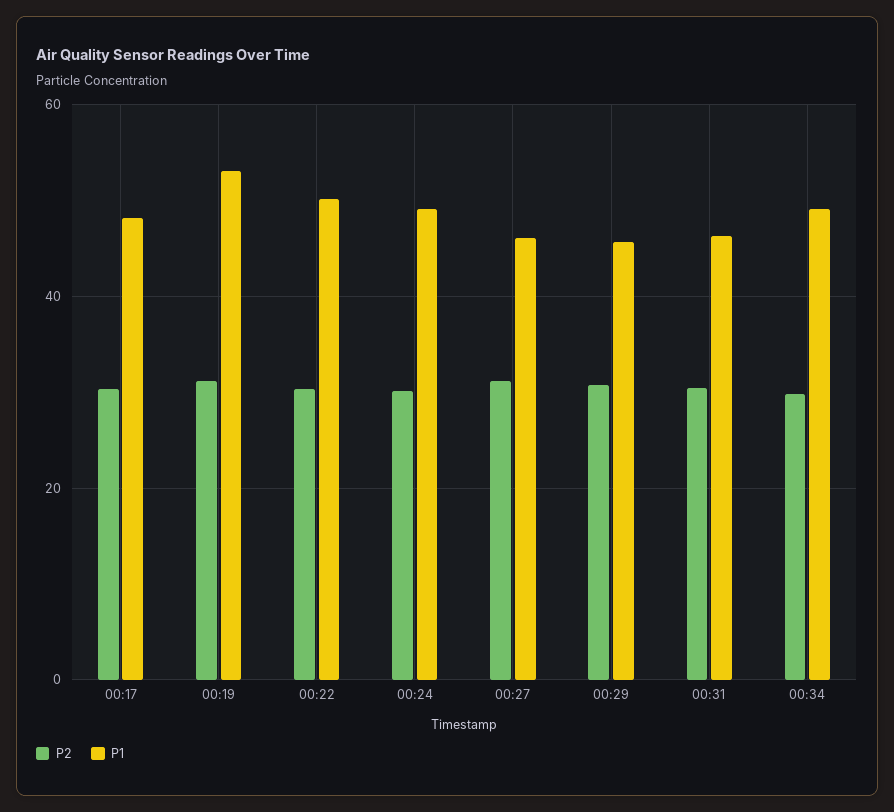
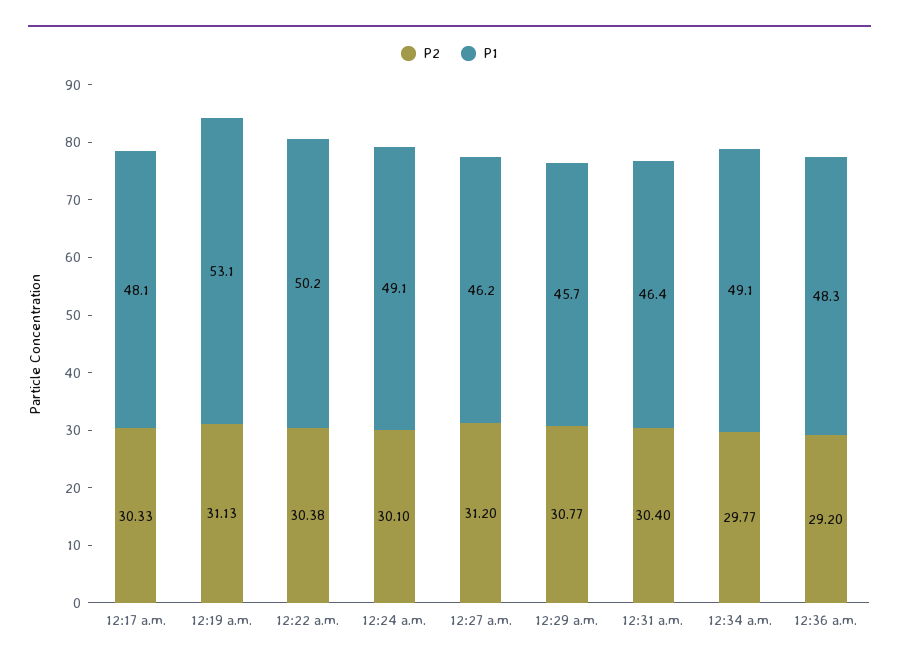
P2, 12:36 a.m.: none -> 29.2
P1, 12:36 a.m.: none -> 48.3

